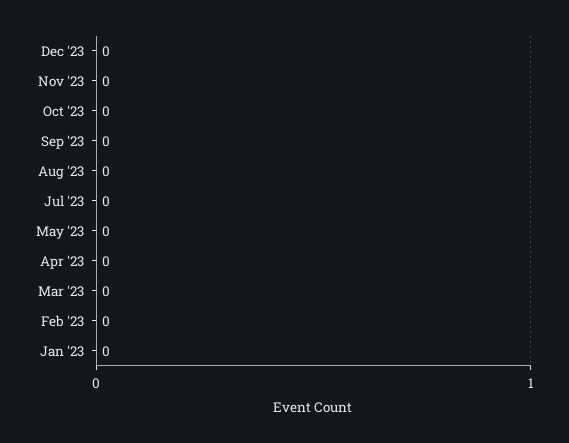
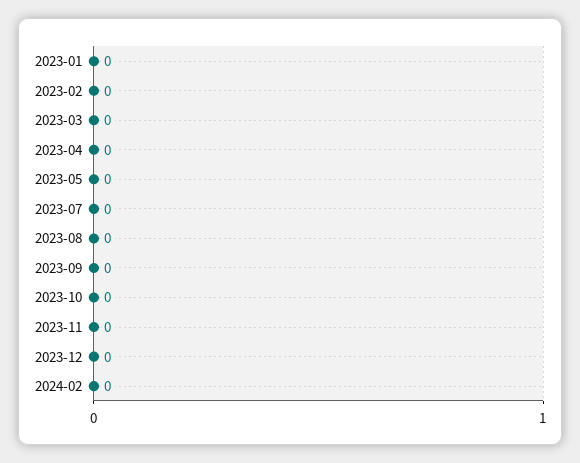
2024-02: none -> 0

